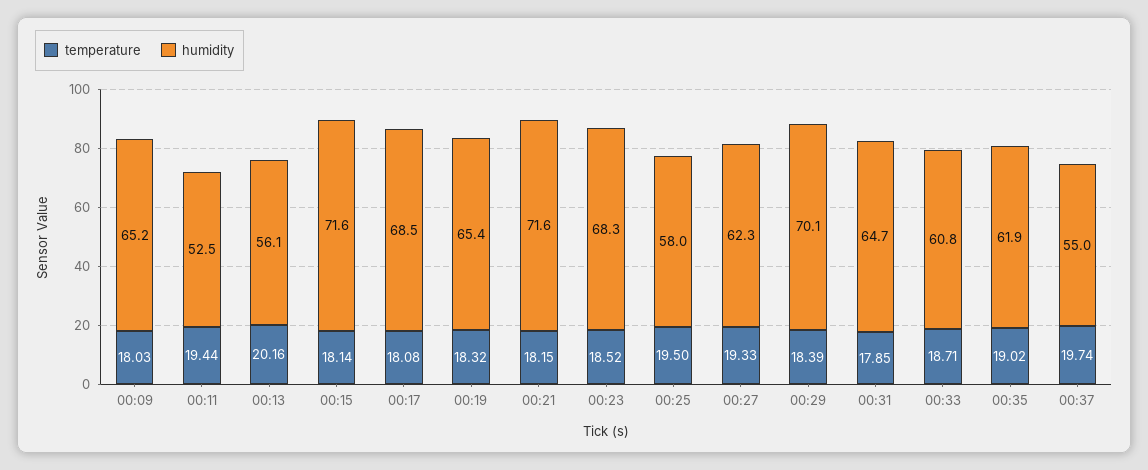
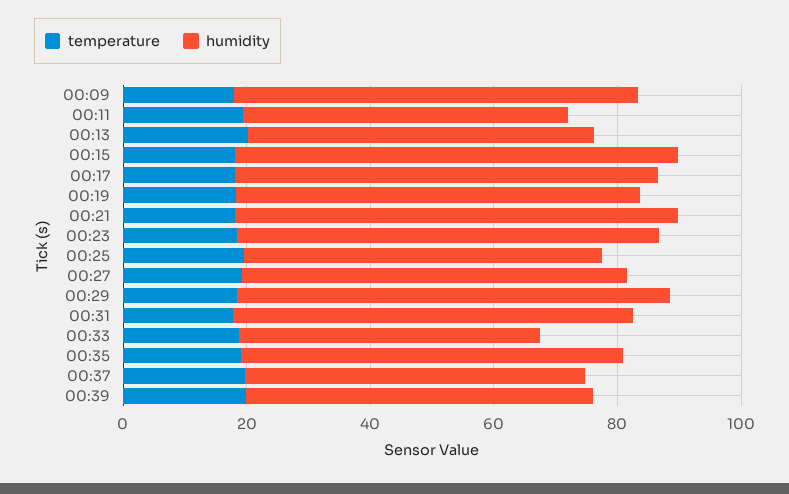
humidity, 00:33: 60.8 -> 50
temperature, 00:39: none -> 20
humidity, 00:39: none -> 55

